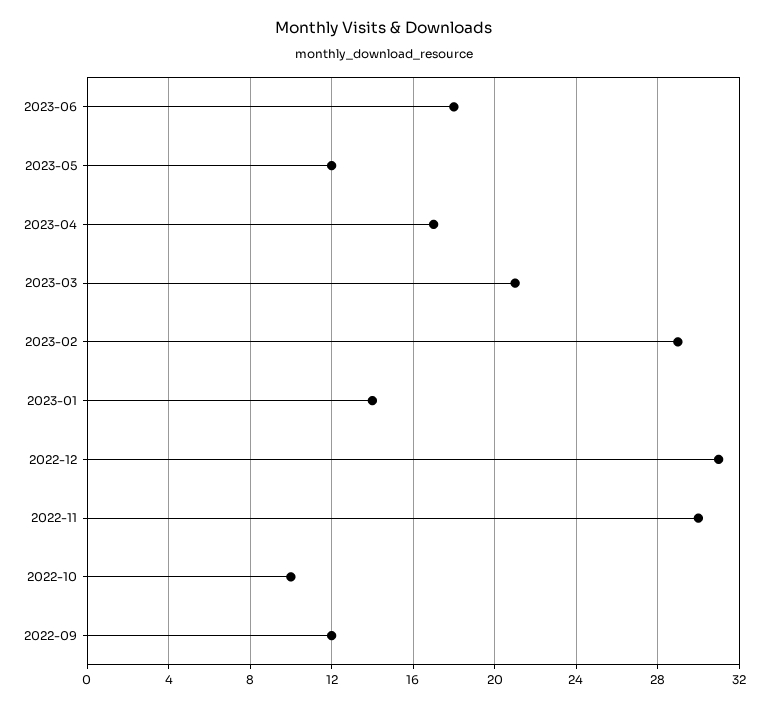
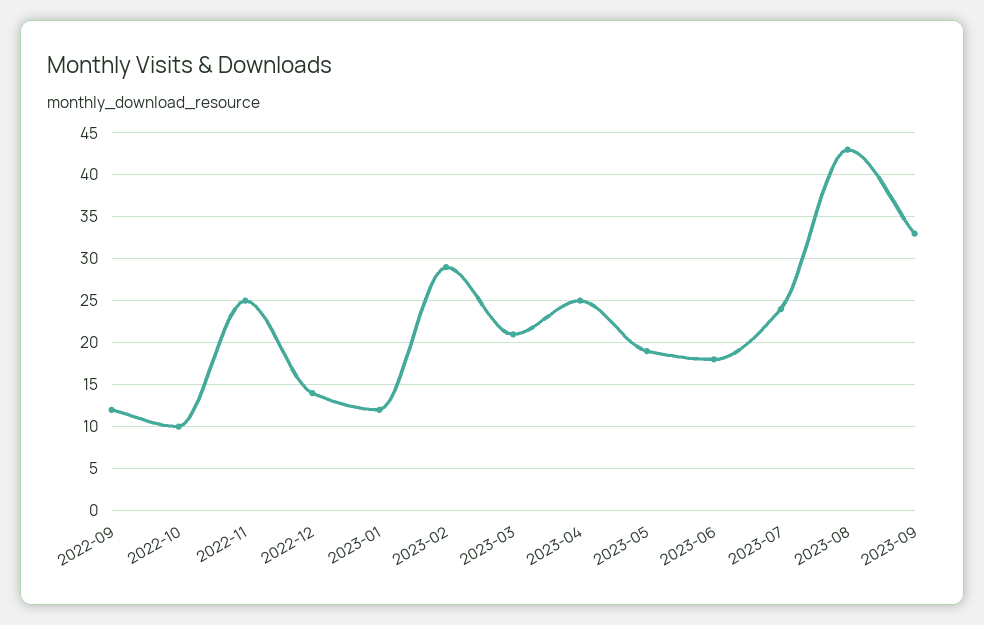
2023-05: 12 -> 19
2023-04: 17 -> 25
2023-01: 14 -> 12
2022-12: 31 -> 14
2022-11: 30 -> 25
2023-07: none -> 24
2023-08: none -> 43
2023-09: none -> 33

